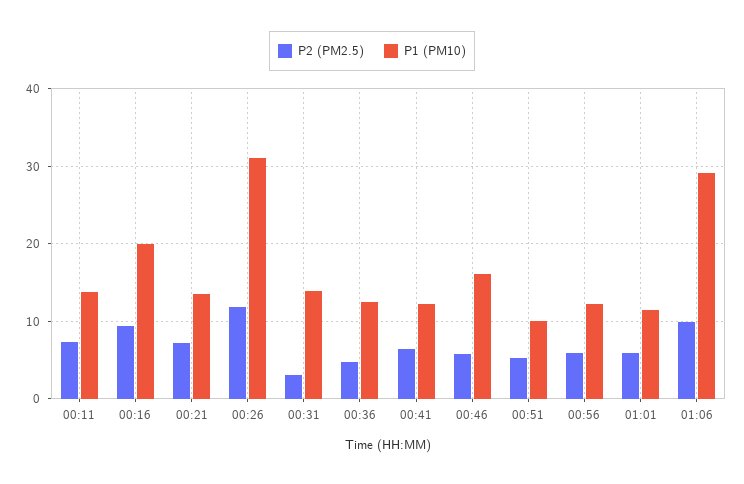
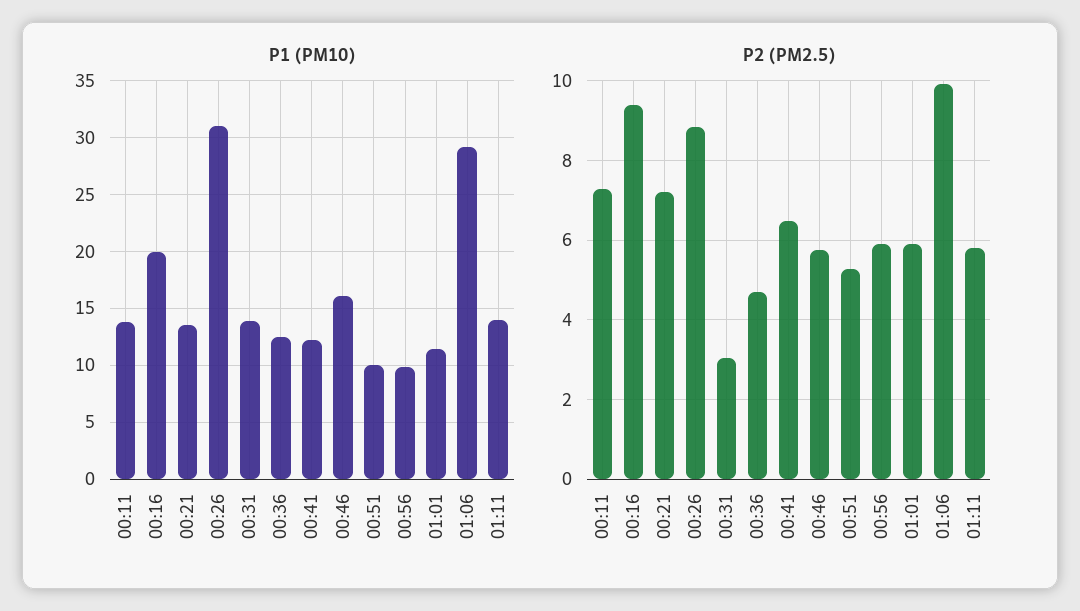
P2 (PM2.5), 00:26: 12 -> 8.8
P1 (PM10), 00:56: 12 -> 10
P1 (PM10), 01:11: none -> 14
P2 (PM2.5), 01:11: none -> 5.8

